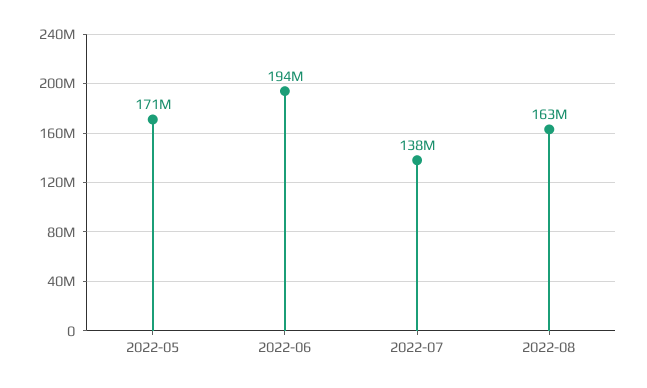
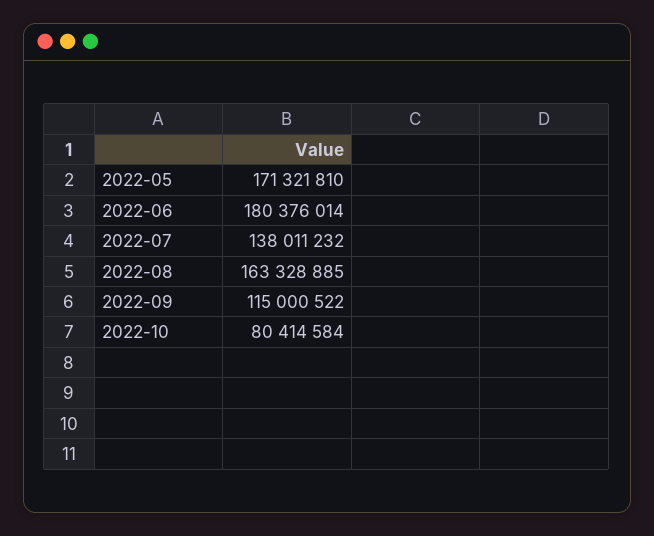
2022-06: 194000000 -> 180376014
2022-09: none -> 115000522
2022-10: none -> 80414584

